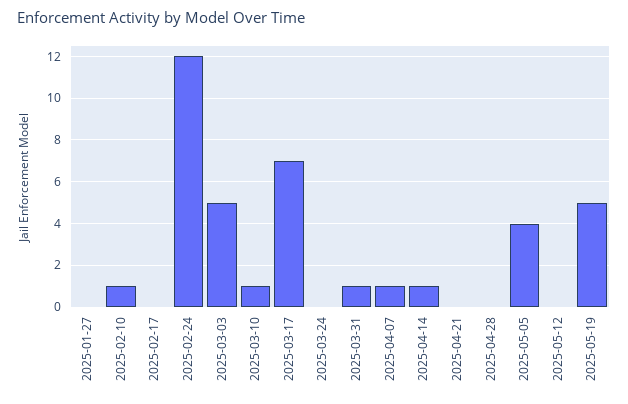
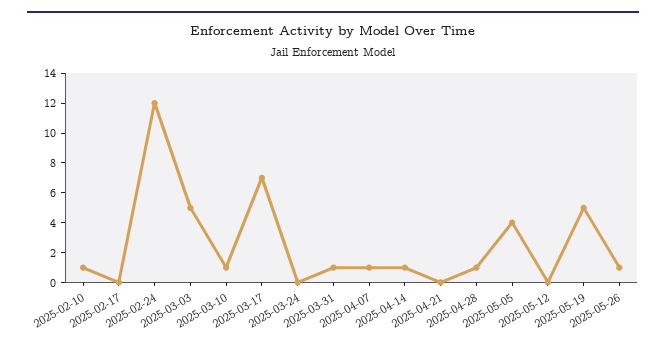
2025-01-27: 0 -> none
2025-04-28: 0 -> 1
2025-05-26: none -> 1

